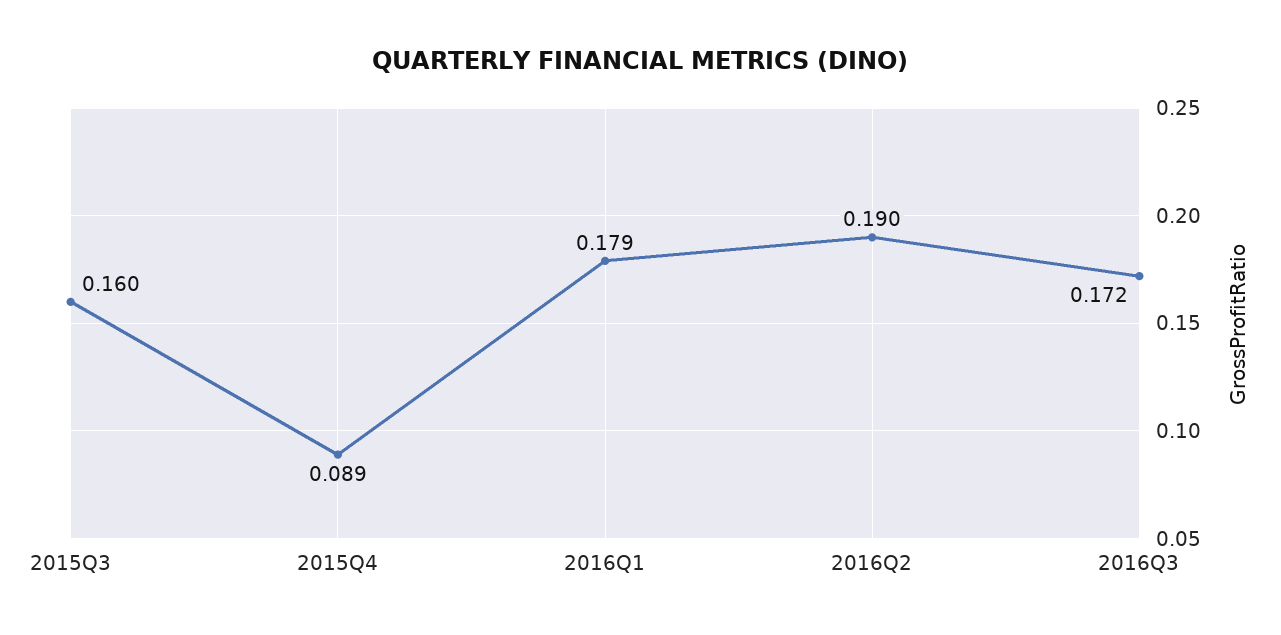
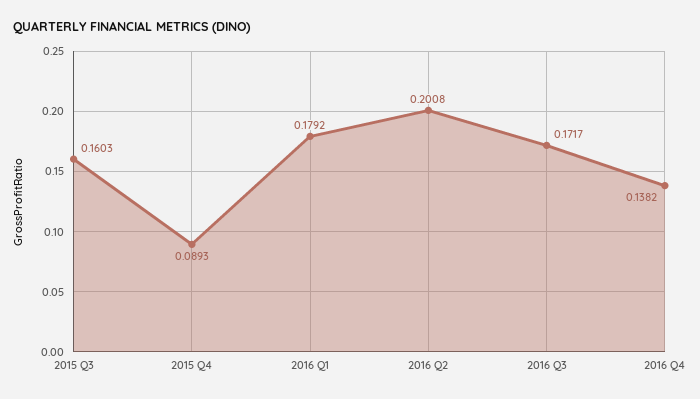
2016Q2: 0.19 -> 0.2008
2016 Q4: none -> 0.1382

